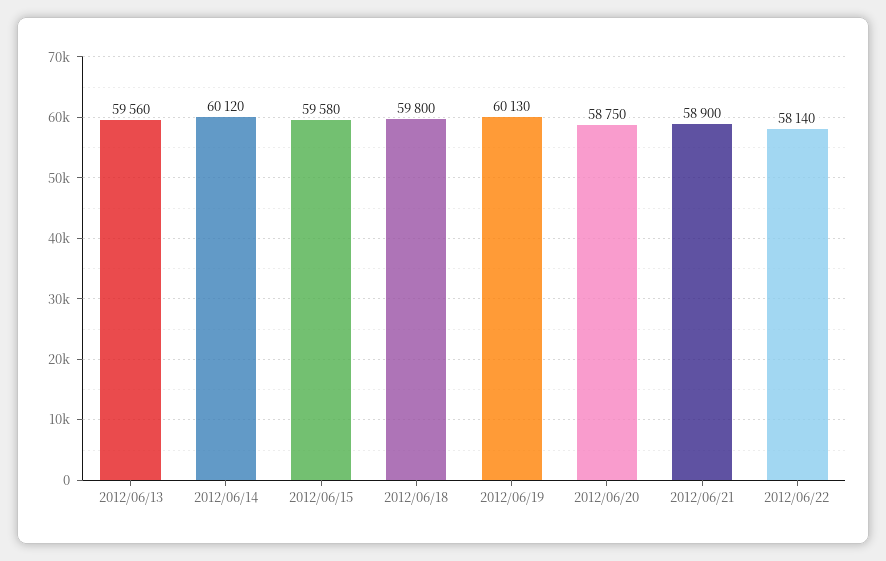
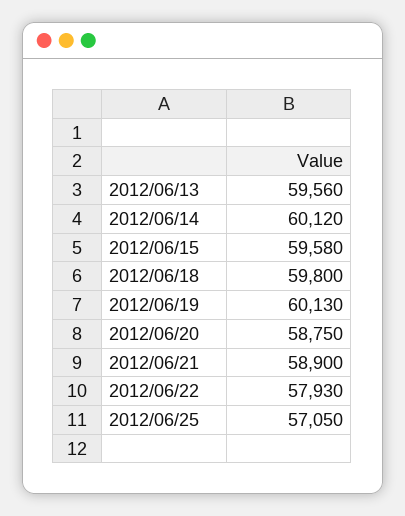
2012/06/22: 58140 -> 57930
2012/06/25: none -> 57050

